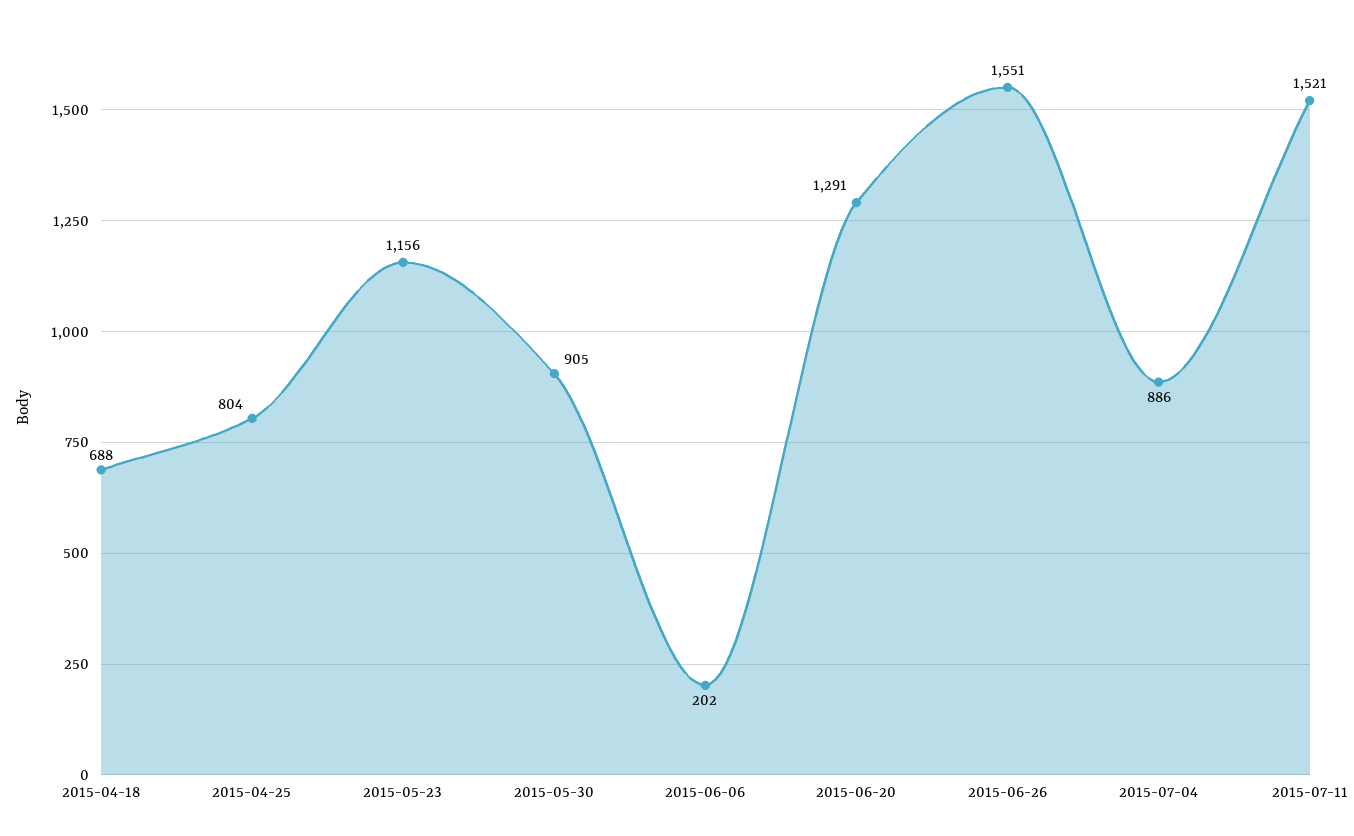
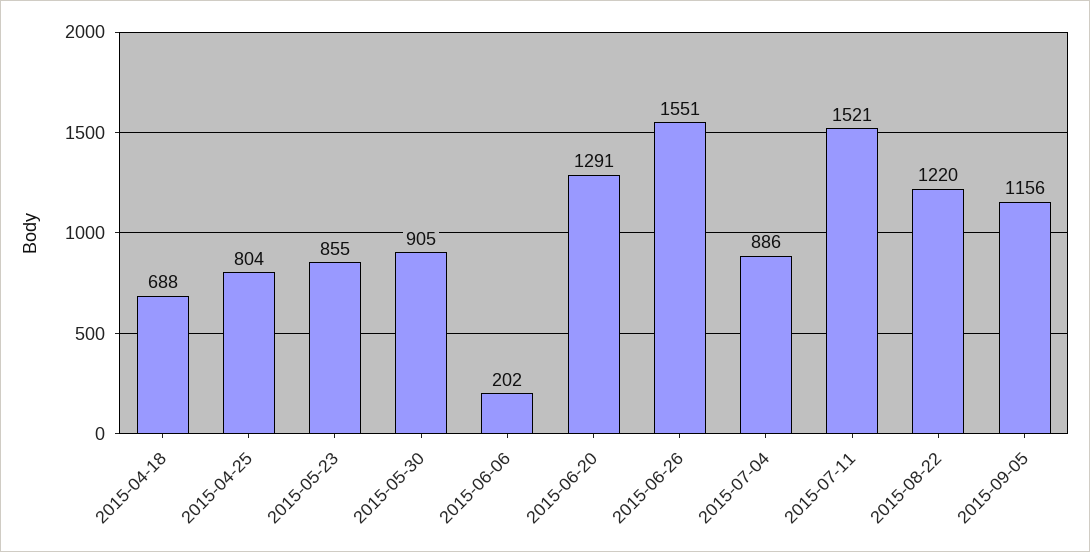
2015-05-23: 1156 -> 855
2015-08-22: none -> 1220
2015-09-05: none -> 1156

